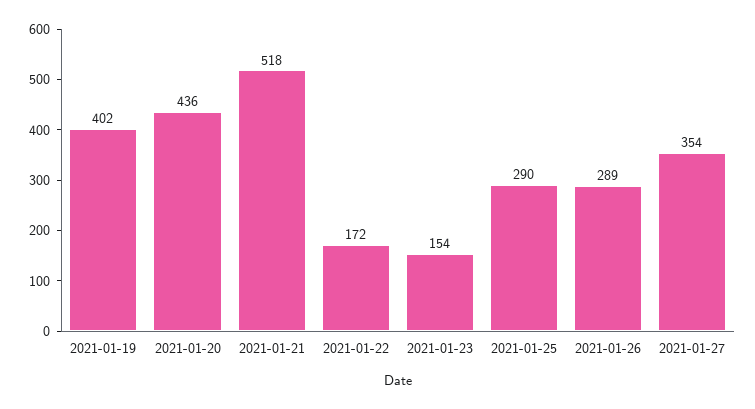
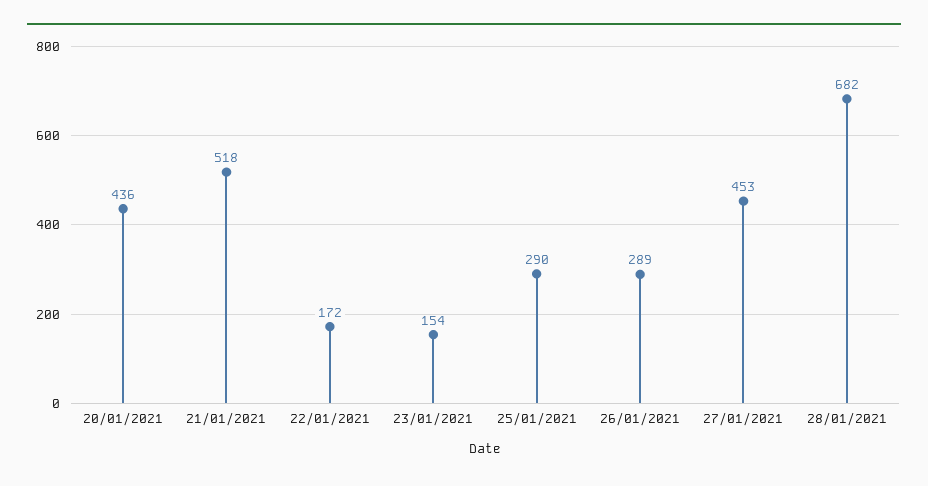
2021-01-19: 402 -> none
2021-01-27: 354 -> 453
28/01/2021: none -> 682

